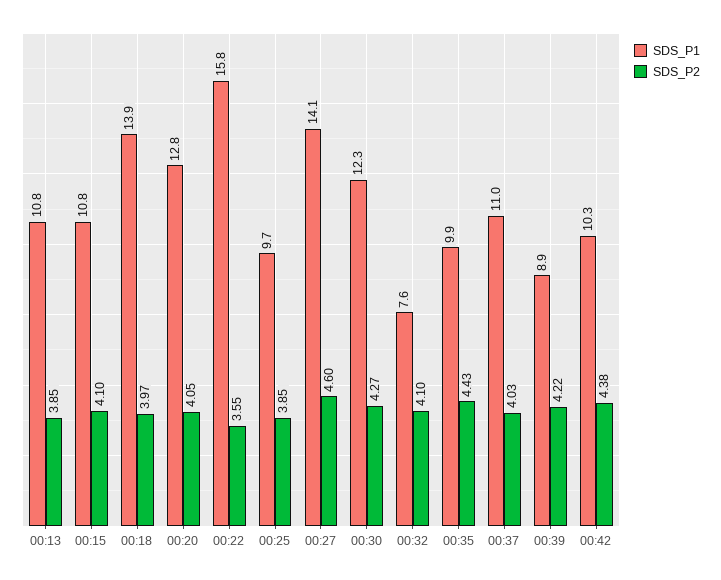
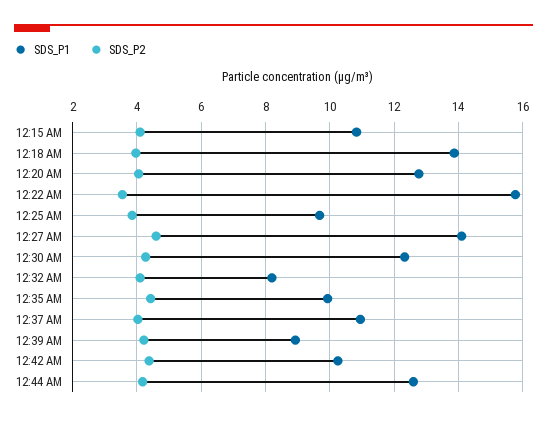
SDS_P1, 00:13: 10.8 -> none
SDS_P2, 00:13: 3.85 -> none
SDS_P1, 00:32: 7.6 -> 8.2
SDS_P1, 12:44 AM: none -> 12.6
SDS_P2, 12:44 AM: none -> 4.2

